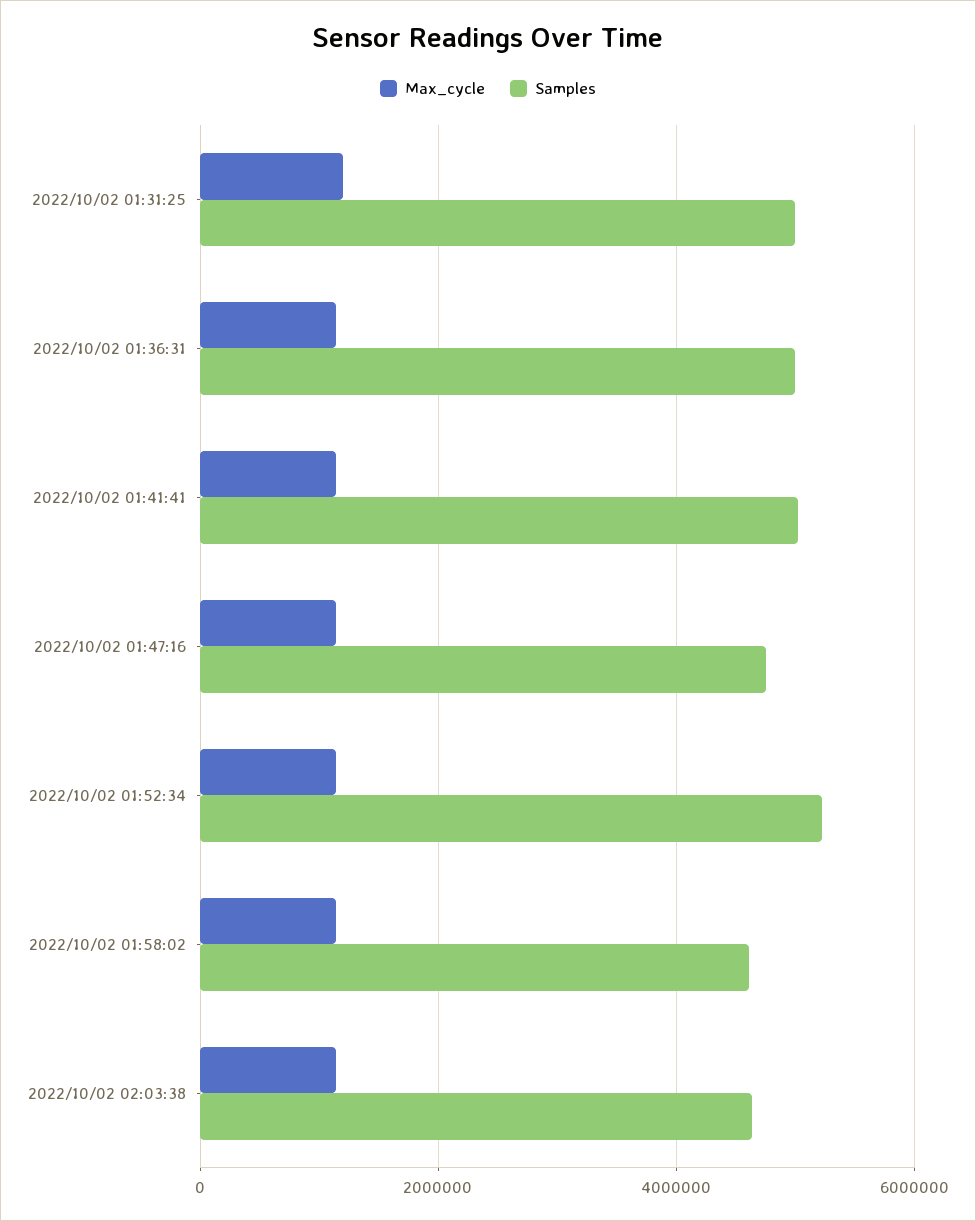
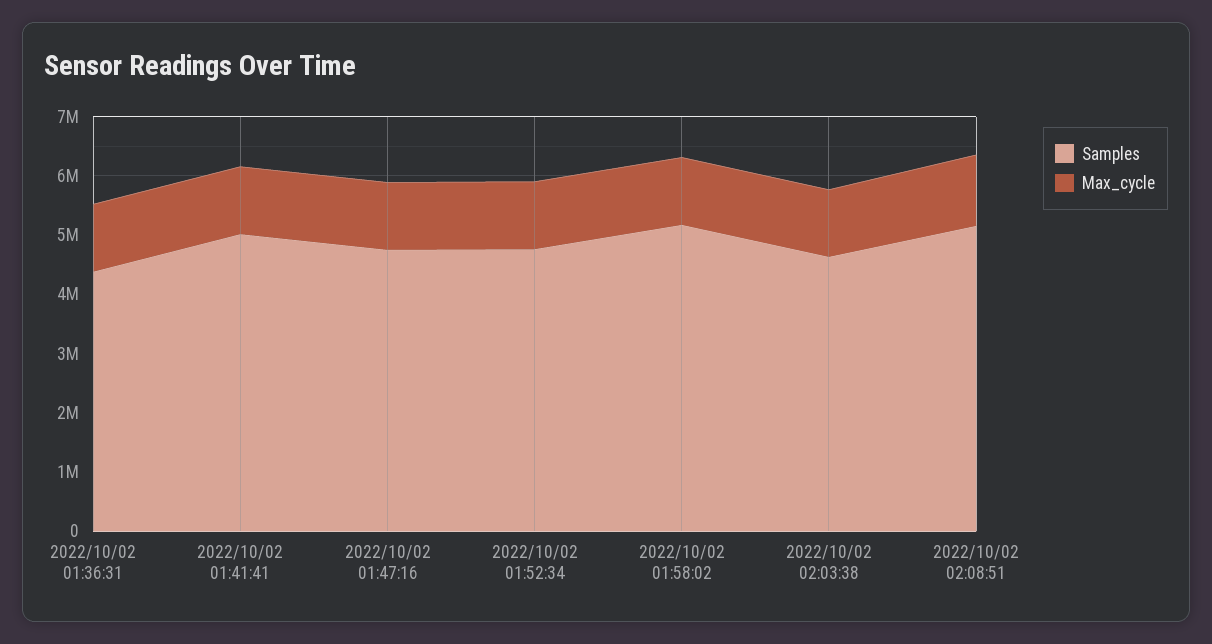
Max_cycle, 2022/10/02 01:31:25: 1200000 -> none
Samples, 2022/10/02 01:31:25: 5000000 -> none
Samples, 2022/10/02 01:36:31: 5000000 -> 4400000
Samples, 2022/10/02 01:52:34: 5200000 -> 4800000
Samples, 2022/10/02 01:58:02: 4600000 -> 5200000
Samples, 2022/10/02 02:08:51: none -> 5200000
Max_cycle, 2022/10/02 02:08:51: none -> 1200000

